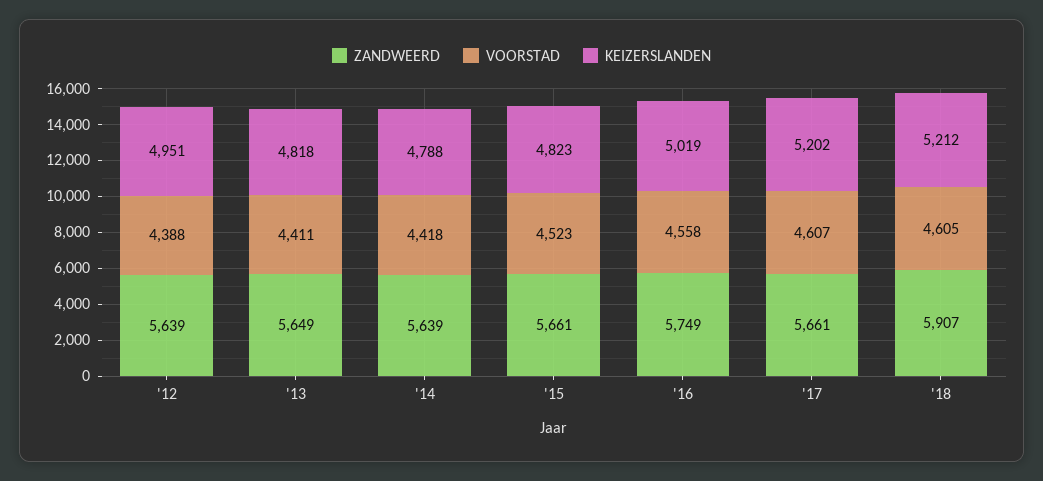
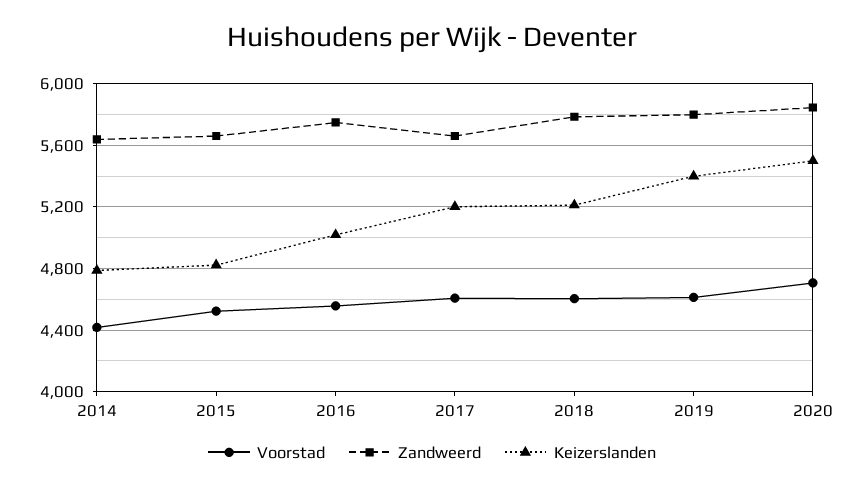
ZANDWEERD, '12: 5639 -> none
VOORSTAD, '12: 4388 -> none
KEIZERSLANDEN, '12: 4951 -> none
ZANDWEERD, '13: 5649 -> none
VOORSTAD, '13: 4411 -> none
KEIZERSLANDEN, '13: 4818 -> none
ZANDWEERD, '18: 5907 -> 5800
VOORSTAD, 2019: none -> 4600
ZANDWEERD, 2019: none -> 5800
KEIZERSLANDEN, 2019: none -> 5400
VOORSTAD, 2020: none -> 4700
ZANDWEERD, 2020: none -> 5850
KEIZERSLANDEN, 2020: none -> 5500

